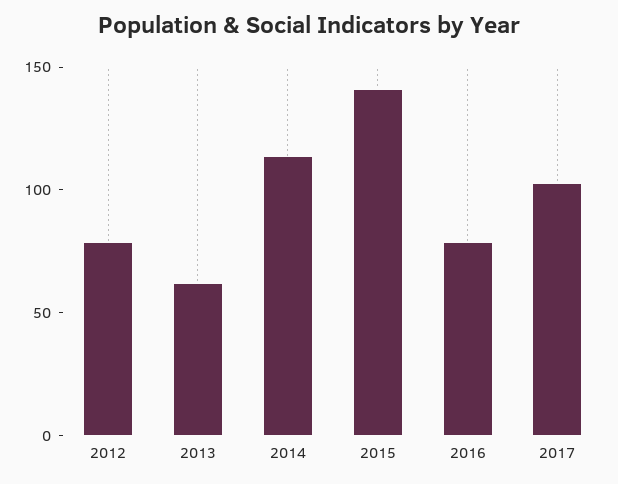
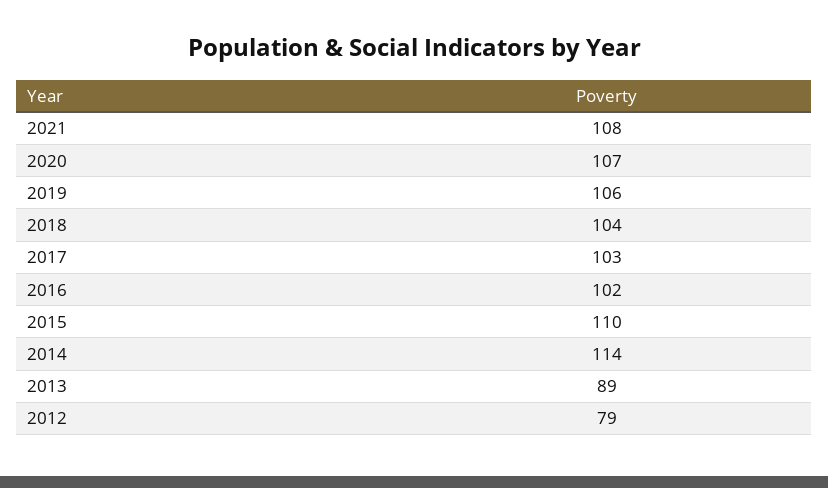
2013: 60 -> 89
2015: 140 -> 110
2016: 80 -> 102
2021: none -> 108
2020: none -> 107
2019: none -> 106
2018: none -> 104

